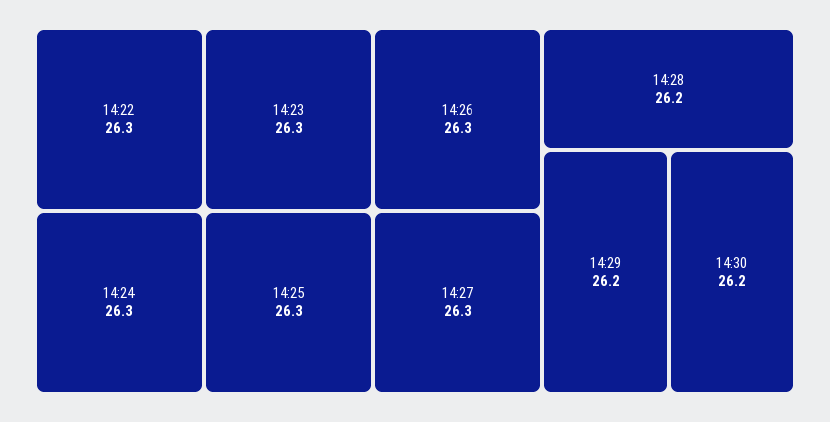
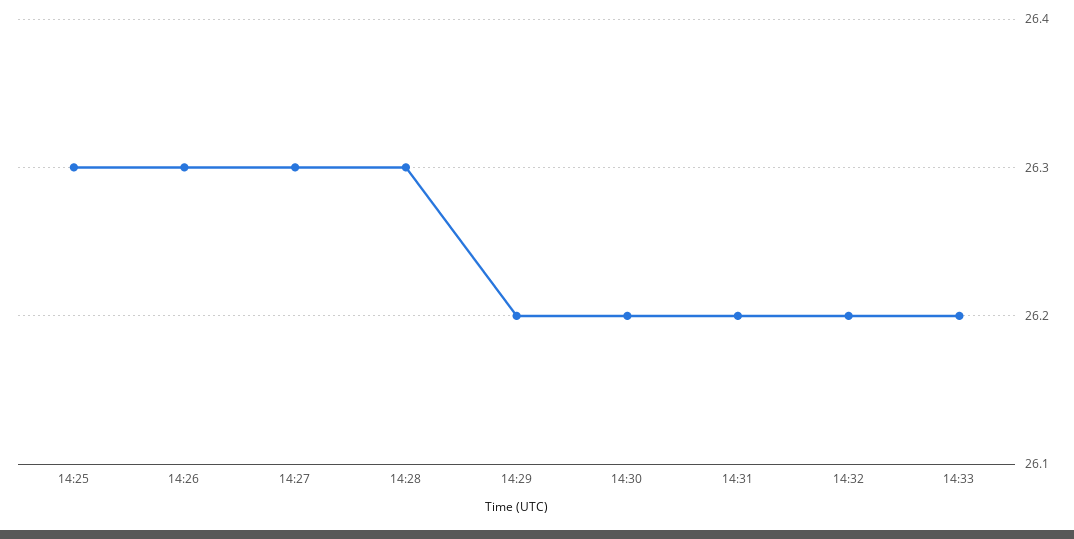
14:22: 26.3 -> none
14:23: 26.3 -> none
14:24: 26.3 -> none
14:28: 26.2 -> 26.3
14:31: none -> 26.2
14:32: none -> 26.2
14:33: none -> 26.2

